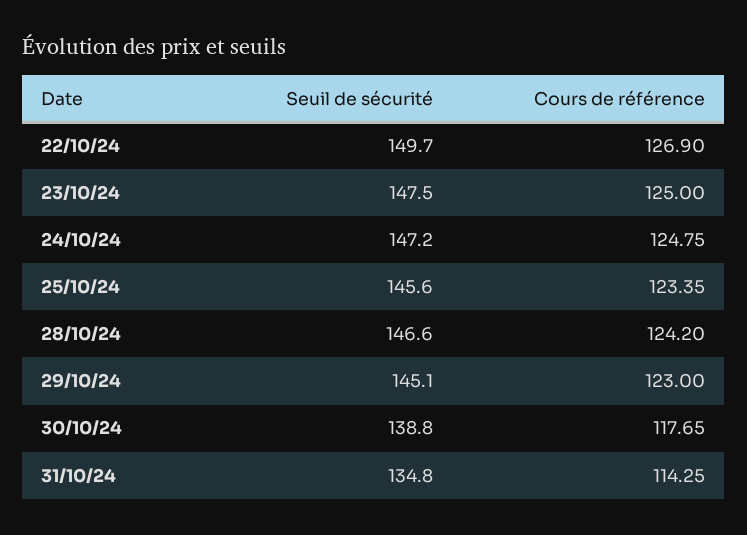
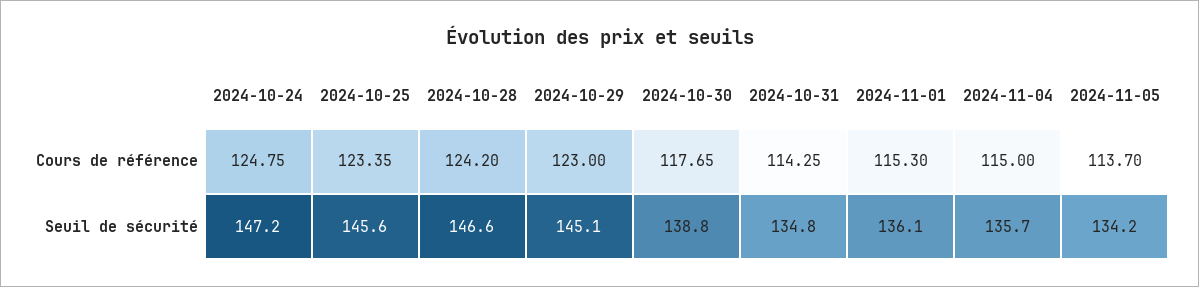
Seuil de sécurité, 22/10/24: 149.7 -> none
Cours de référence, 22/10/24: 126.9 -> none
Seuil de sécurité, 23/10/24: 147.5 -> none
Cours de référence, 23/10/24: 125 -> none
Cours de référence, 2024-11-01: none -> 115.3
Cours de référence, 2024-11-04: none -> 115
Cours de référence, 2024-11-05: none -> 113.7
Seuil de sécurité, 2024-11-01: none -> 136.1
Seuil de sécurité, 2024-11-04: none -> 135.7
Seuil de sécurité, 2024-11-05: none -> 134.2

